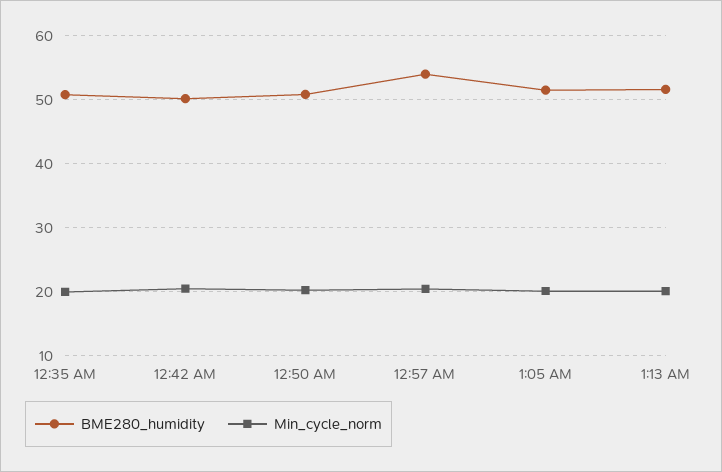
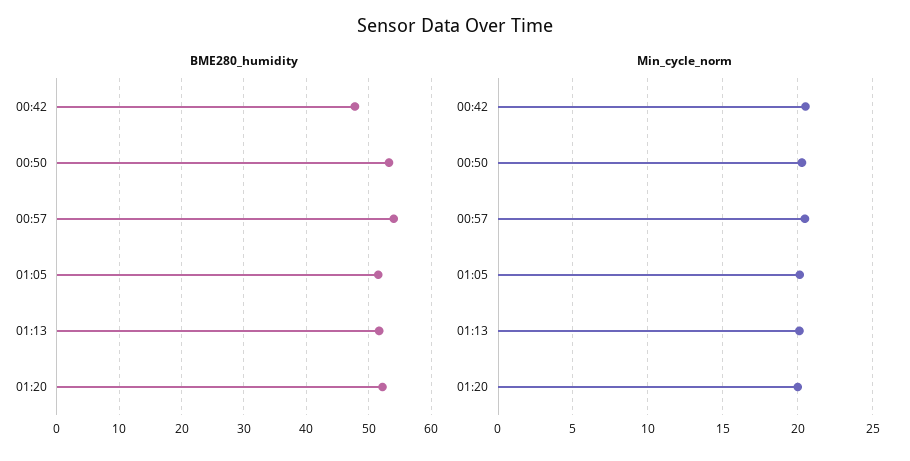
BME280_humidity, 12:35 AM: 51 -> none
Min_cycle_norm, 12:35 AM: 20 -> none
BME280_humidity, 12:42 AM: 50 -> 48
BME280_humidity, 12:50 AM: 51 -> 53
BME280_humidity, 01:20: none -> 52
Min_cycle_norm, 01:20: none -> 20

